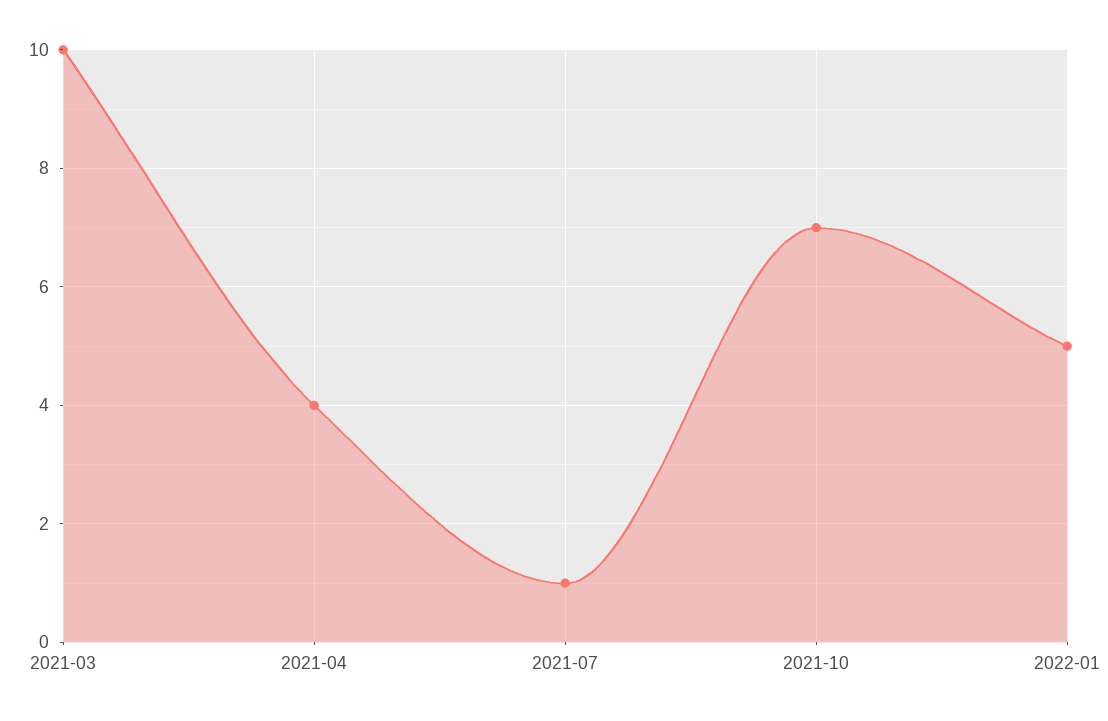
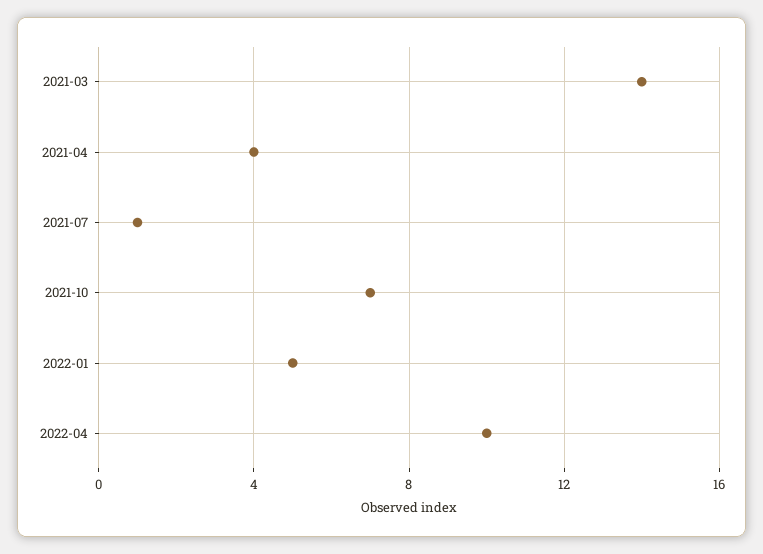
2021-03: 10 -> 14
2022-04: none -> 10

